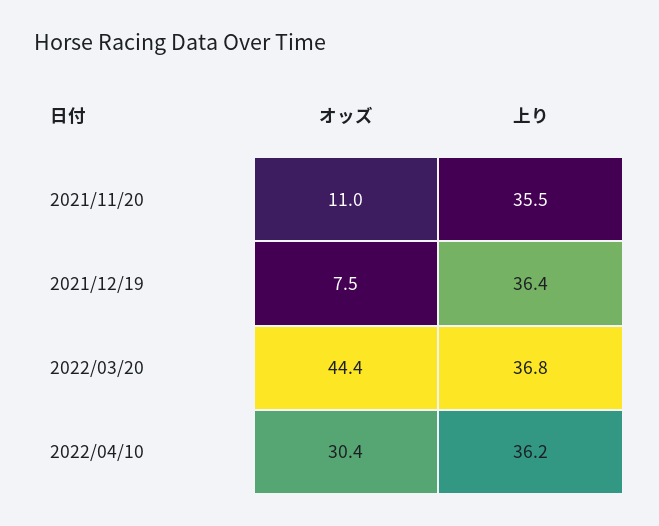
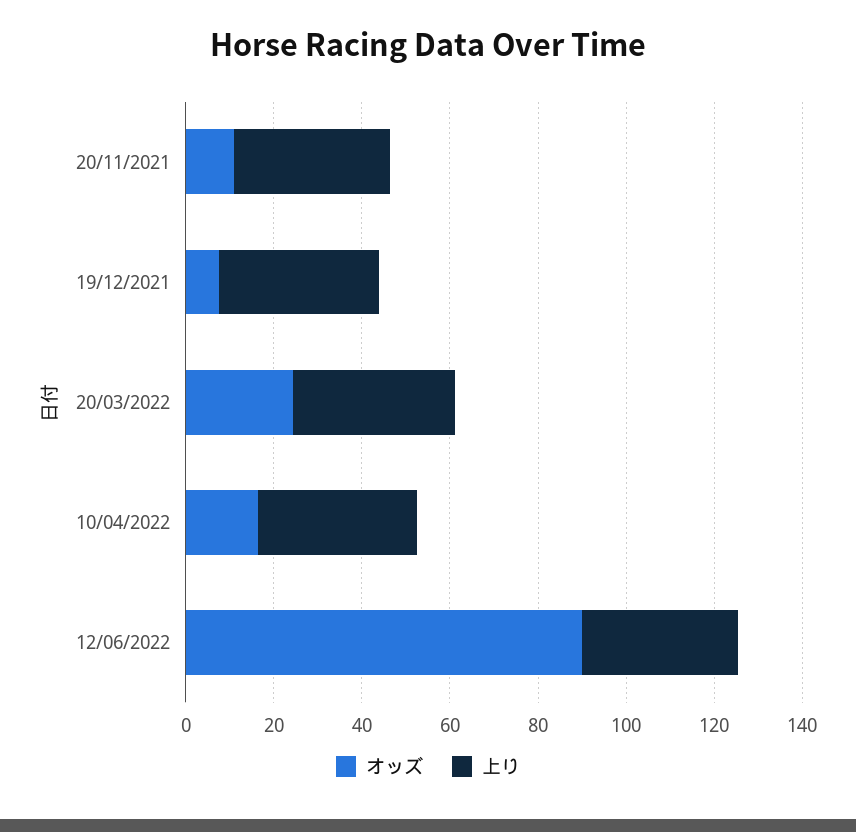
オッズ, 2022/03/20: 44.4 -> 25
オッズ, 2022/04/10: 30.4 -> 15
オッズ, 12/06/2022: none -> 90
上り, 12/06/2022: none -> 35

